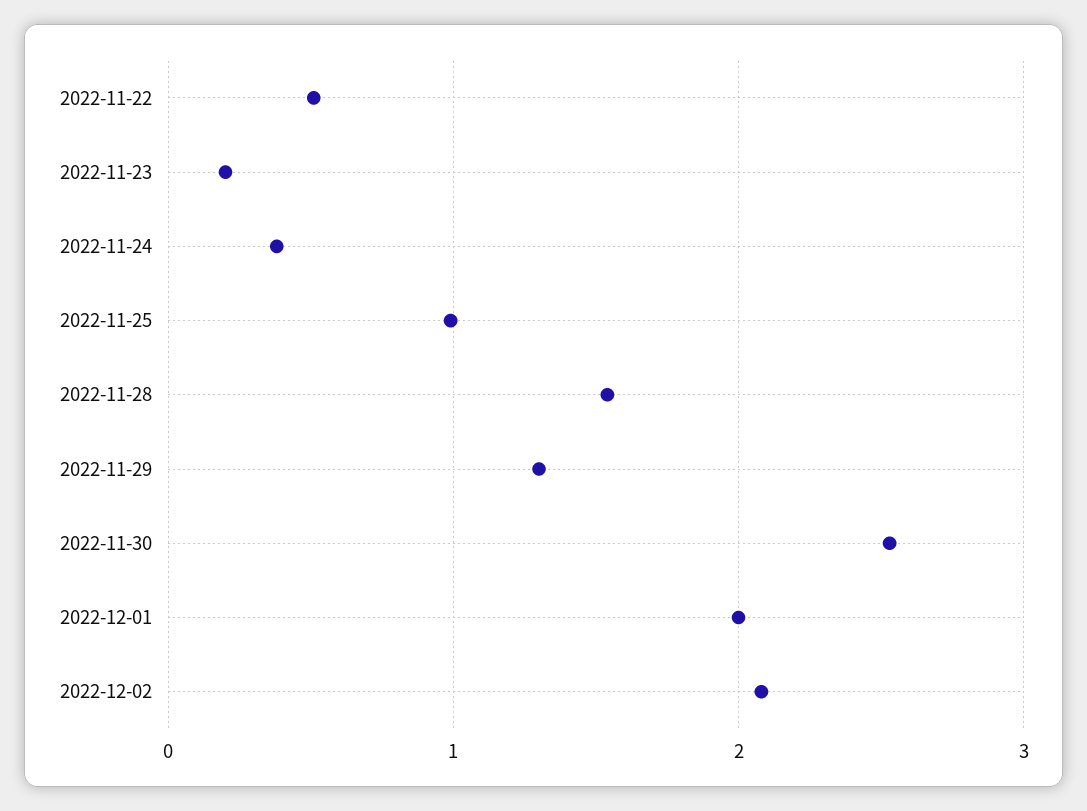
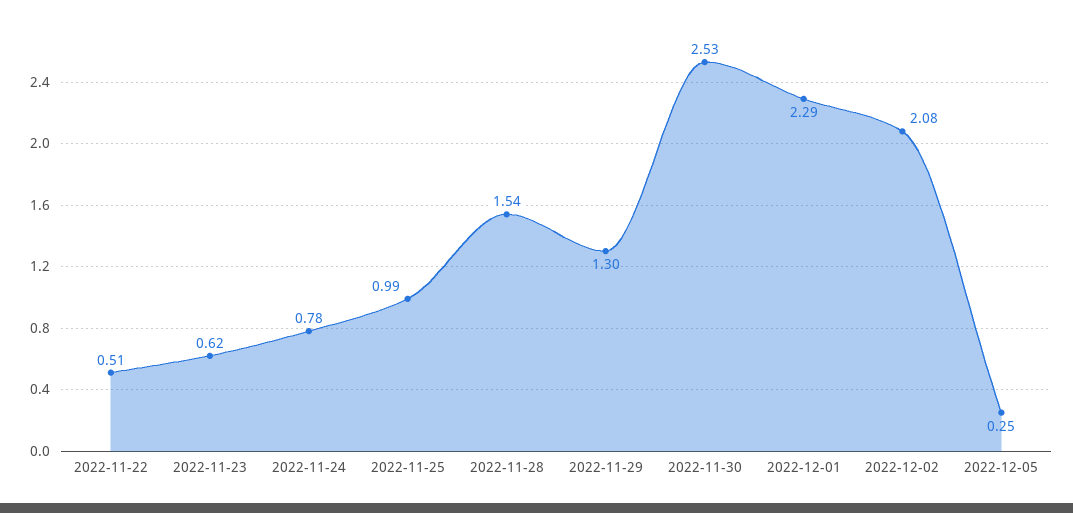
2022-11-23: 0.2 -> 0.62
2022-11-24: 0.4 -> 0.78
2022-12-01: 2 -> 2.29
2022-12-05: none -> 0.25

